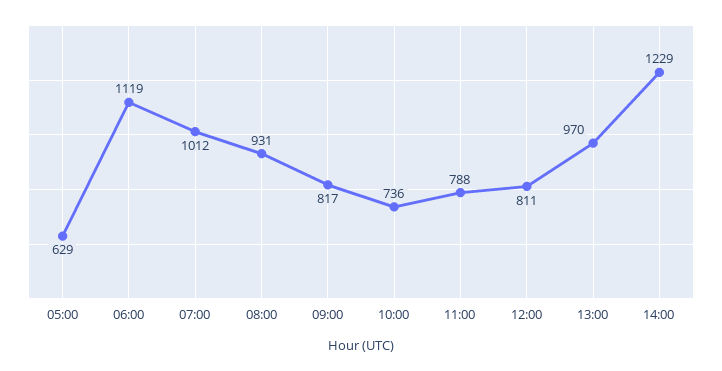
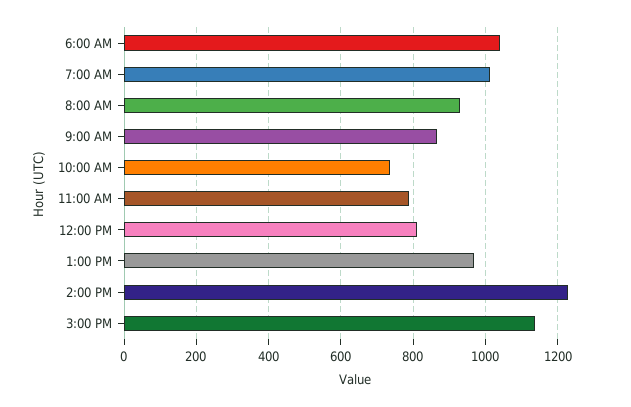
05:00: 629 -> none
06:00: 1119 -> 1040
09:00: 817 -> 860
3:00 PM: none -> 1140

